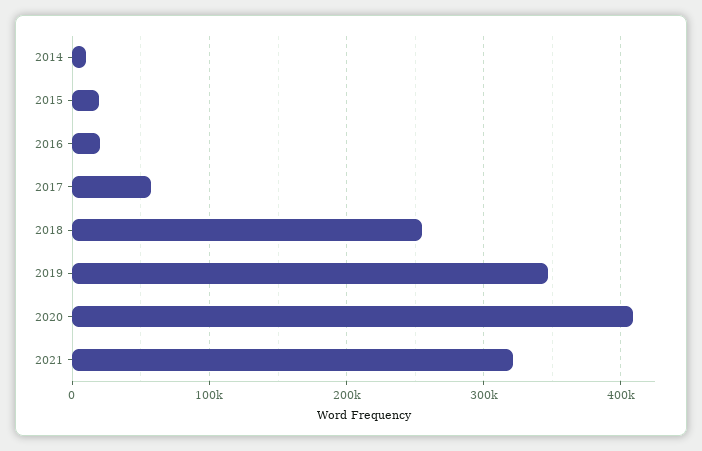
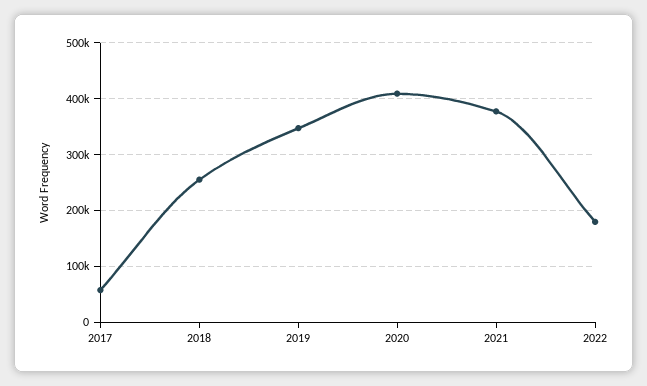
2014: 10000 -> none
2015: 20000 -> none
2016: 20000 -> none
2021: 320000 -> 380000
2022: none -> 180000

